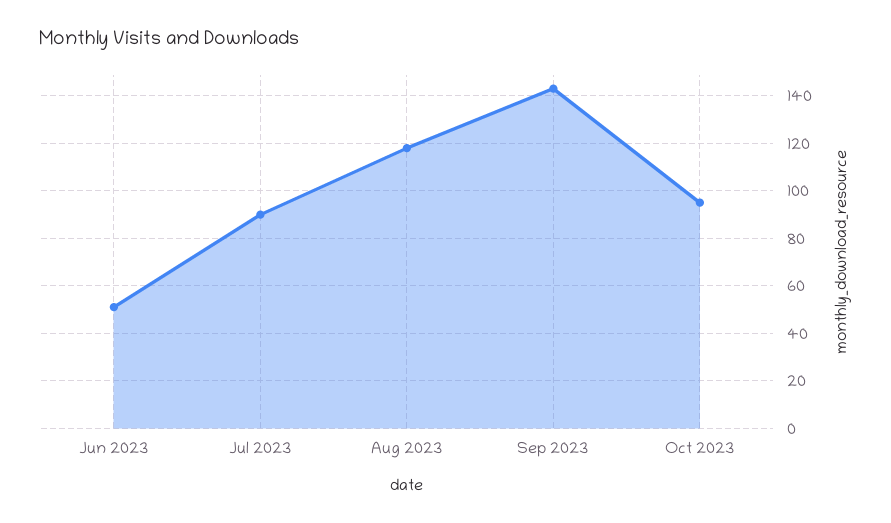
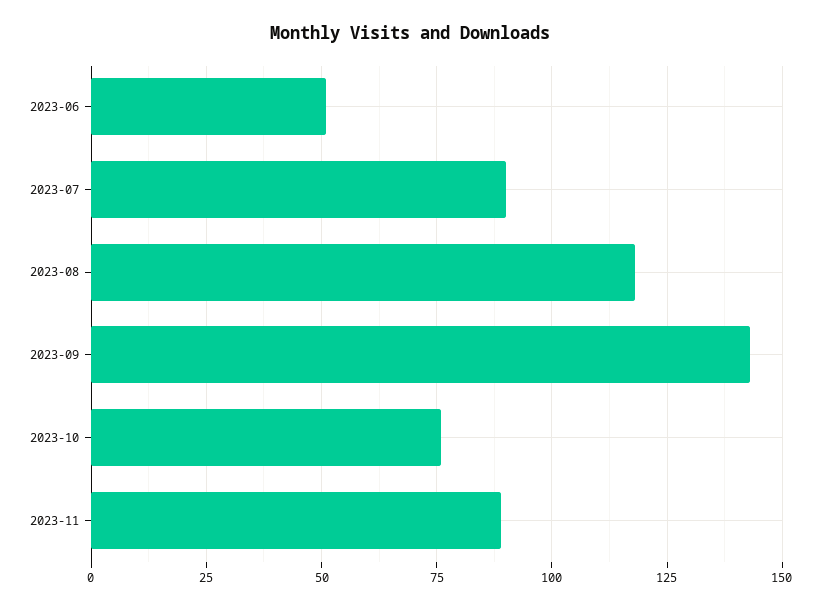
Oct 2023: 95 -> 75
2023-11: none -> 90

